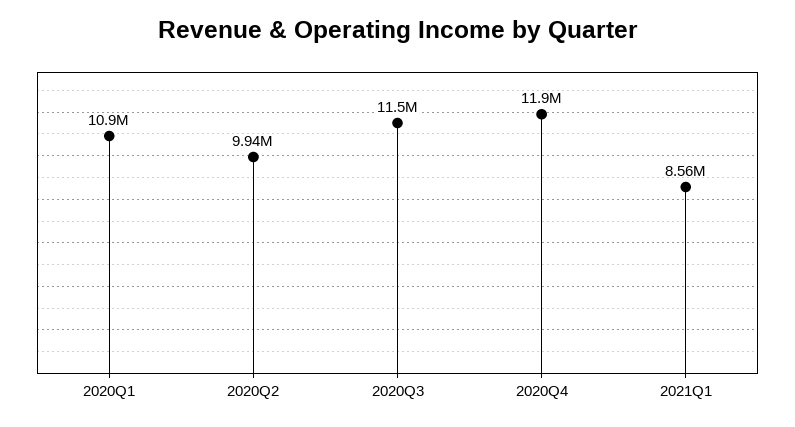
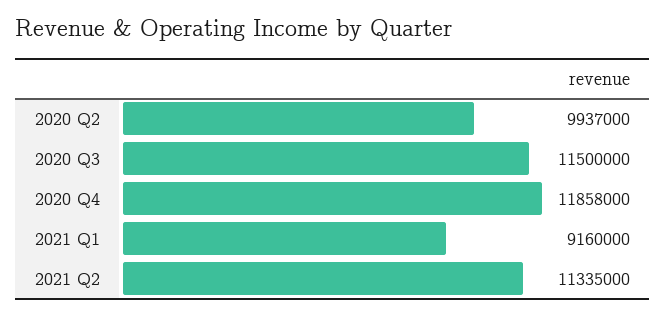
2020Q1: 10900000 -> none
2021Q1: 8560000 -> 9160000
2021 Q2: none -> 11335000

